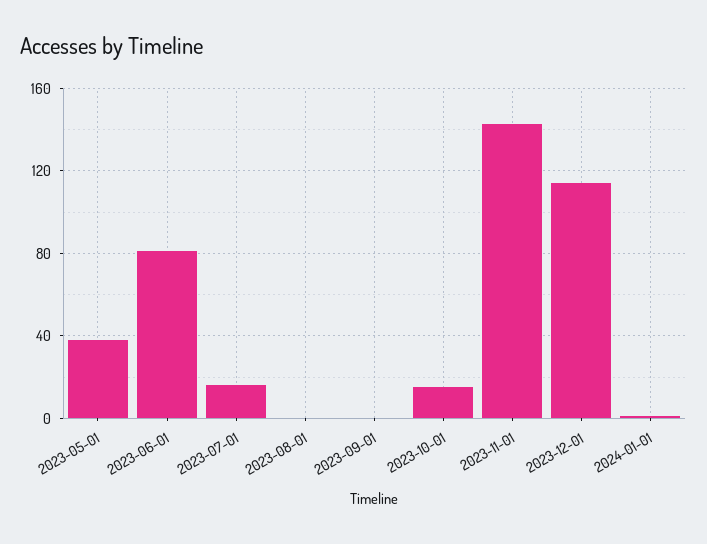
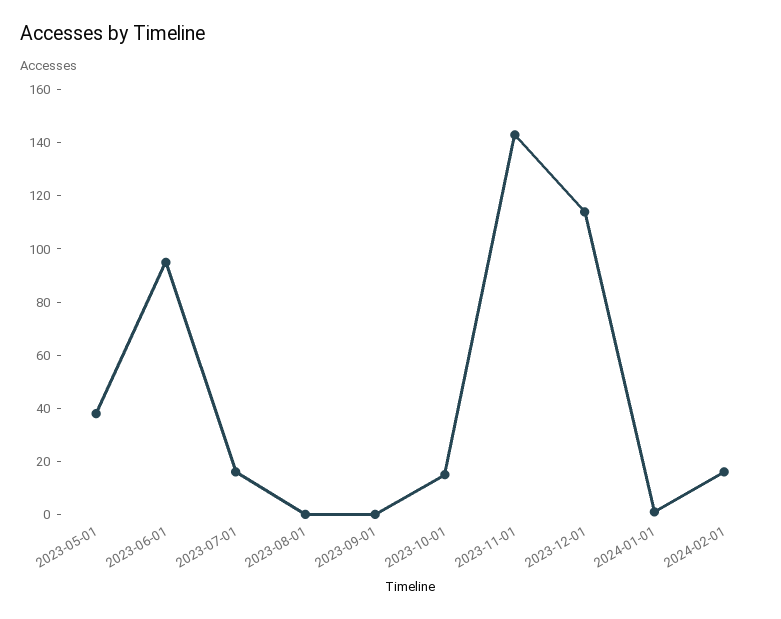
2023-06-01: 80 -> 95
2024-02-01: none -> 15

